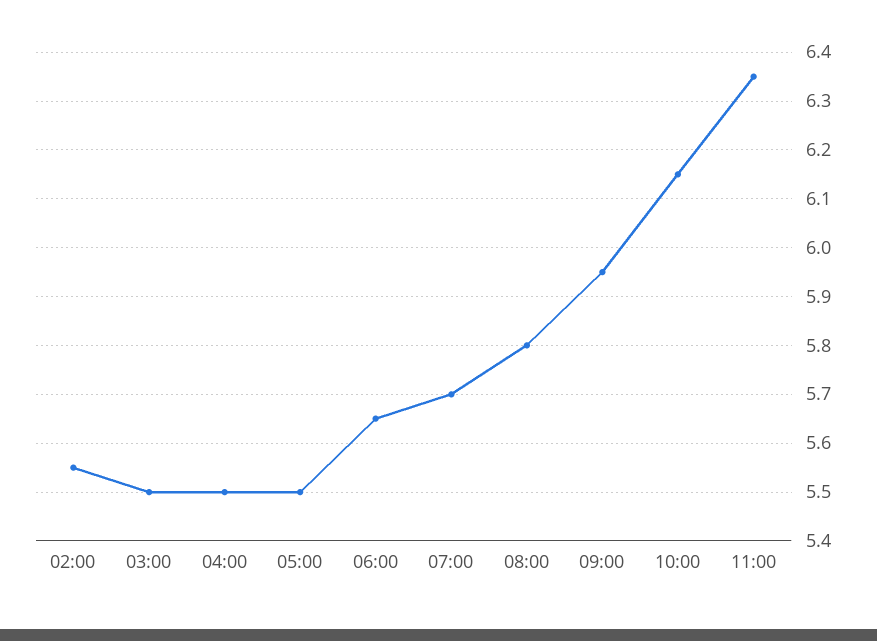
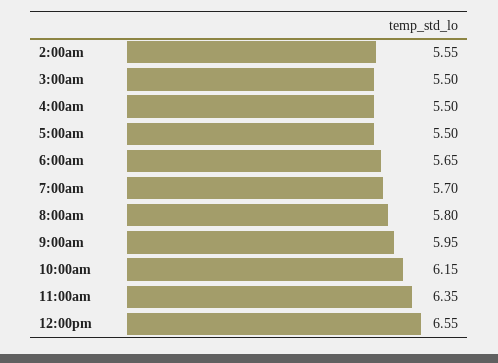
12:00pm: none -> 6.55

